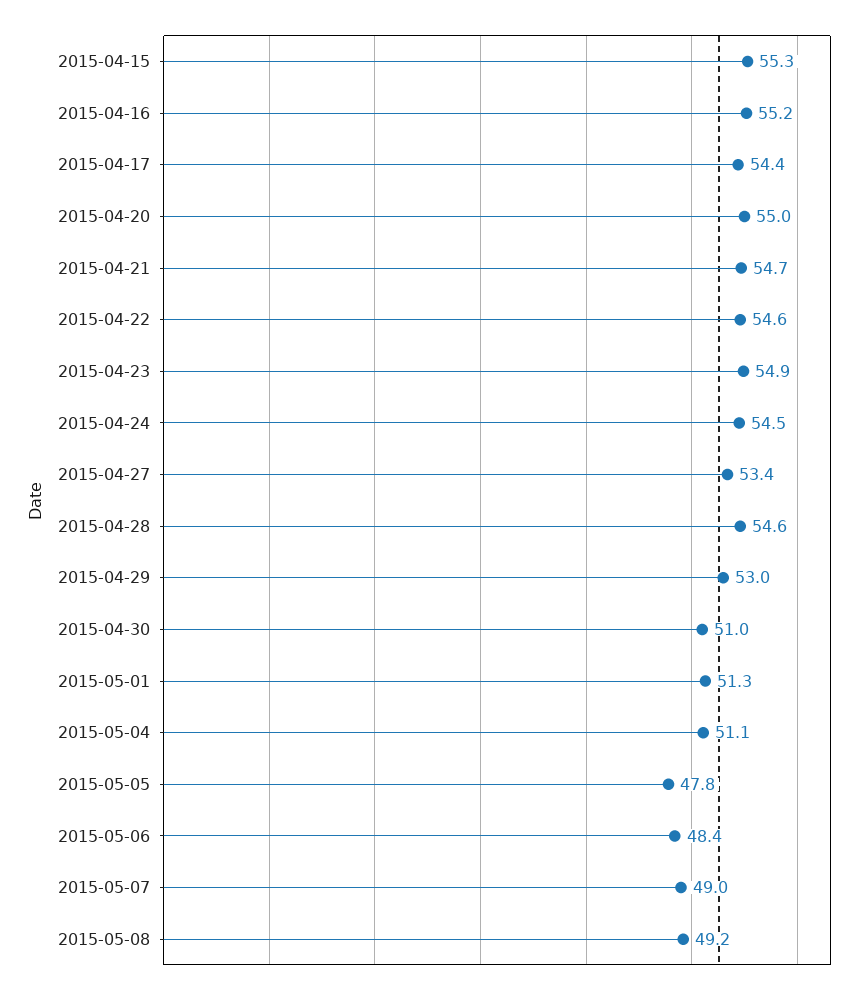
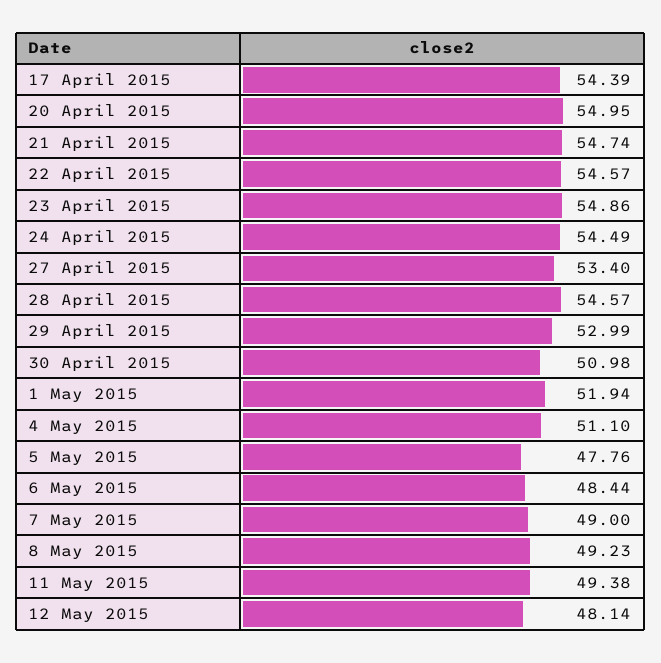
2015-04-15: 55.3 -> none
2015-04-16: 55.2 -> none
2015-05-01: 51.3 -> 51.94
11 May 2015: none -> 49.38
12 May 2015: none -> 48.14

